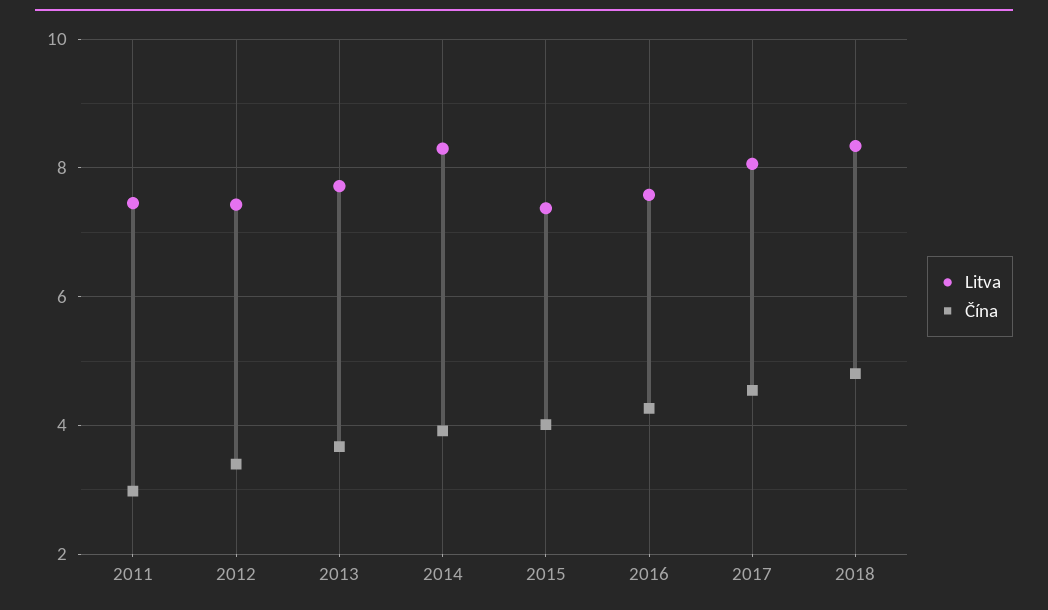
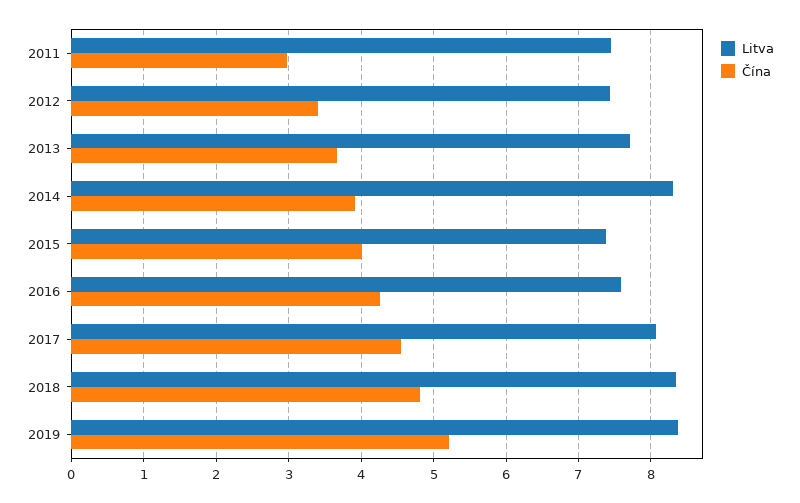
Litva, 2019: none -> 8.4
Čína, 2019: none -> 5.2

